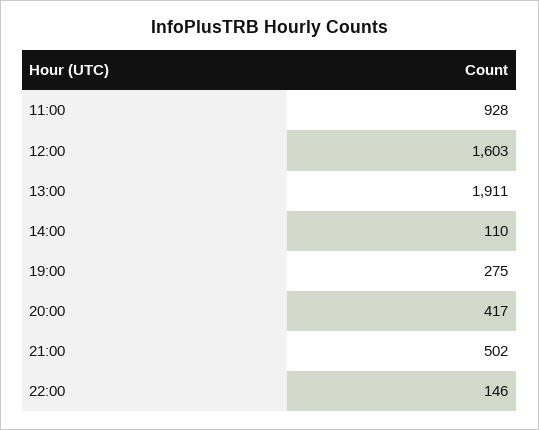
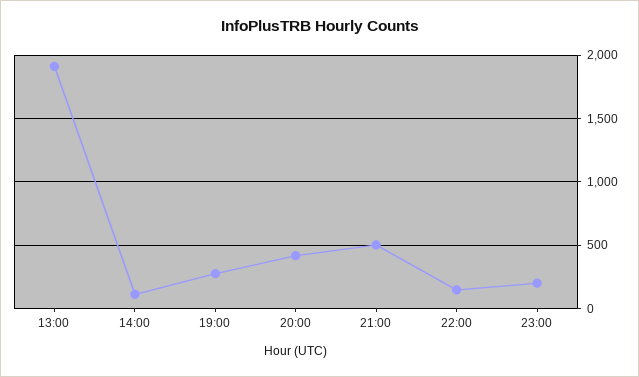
11:00: 928 -> none
12:00: 1603 -> none
23:00: none -> 200

